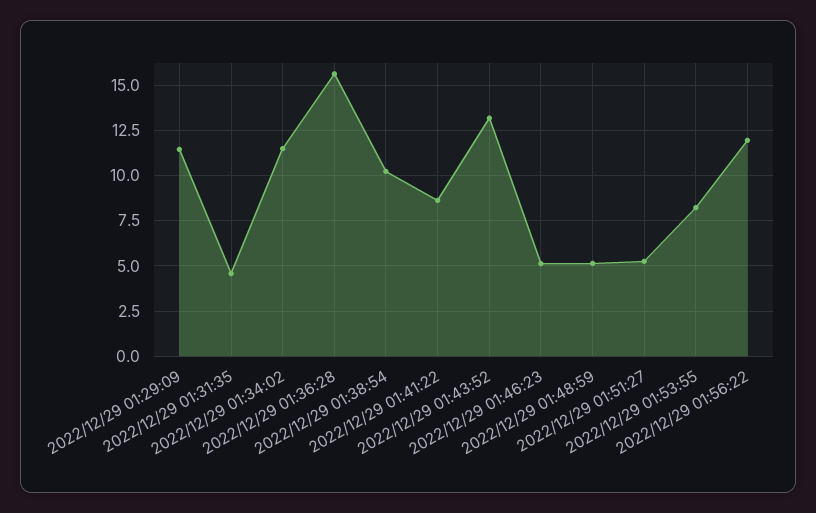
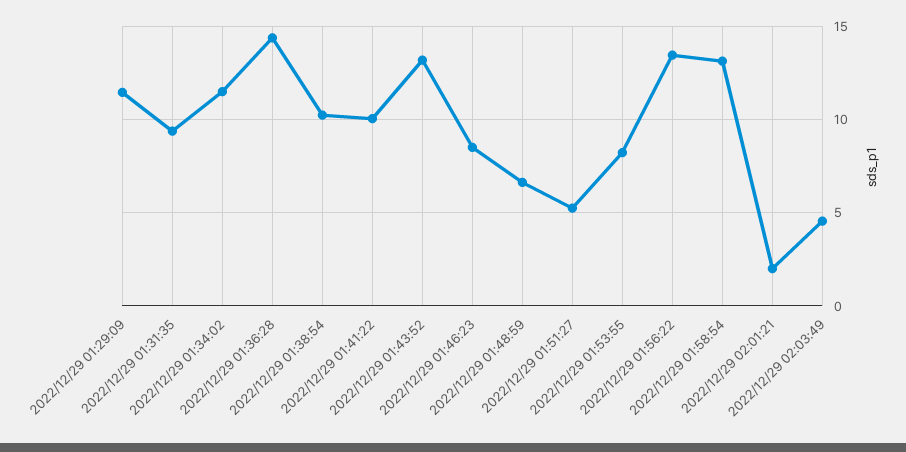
2022/12/29 01:31:35: 4.5 -> 9.5
2022/12/29 01:36:28: 15.5 -> 14.5
2022/12/29 01:41:22: 8.5 -> 10
2022/12/29 01:46:23: 5 -> 8.5
2022/12/29 01:48:59: 5 -> 6.5
2022/12/29 01:56:22: 12 -> 13.5
2022/12/29 01:58:54: none -> 13
2022/12/29 02:01:21: none -> 2
2022/12/29 02:03:49: none -> 4.5

